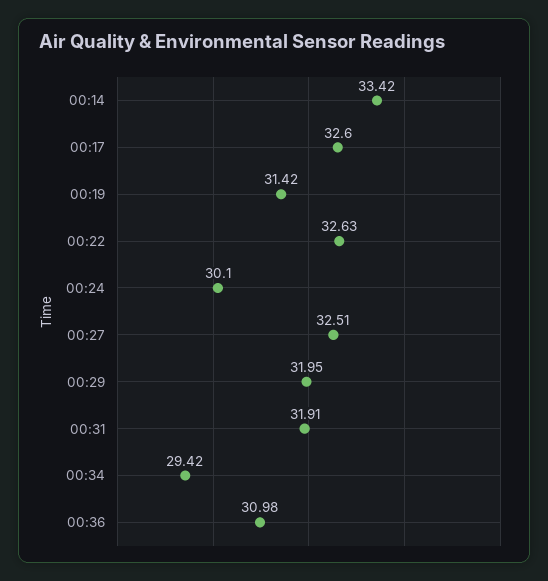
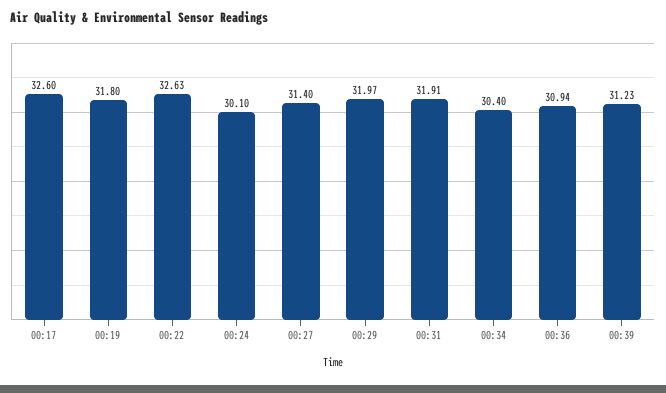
00:14: 33.42 -> none
00:19: 31.42 -> 31.8
00:27: 32.51 -> 31.4
00:29: 31.95 -> 31.97
00:34: 29.42 -> 30.4
00:36: 30.98 -> 30.94
00:39: none -> 31.23

